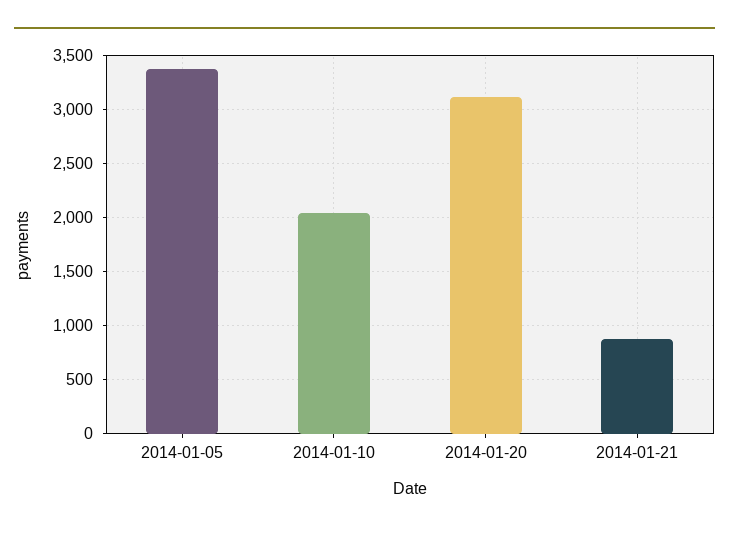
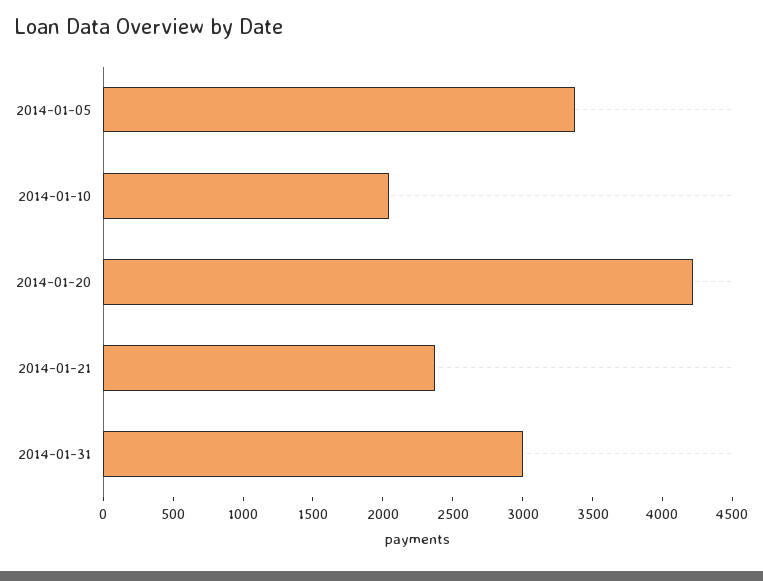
2014-01-20: 3100 -> 4200
2014-01-21: 900 -> 2400
2014-01-31: none -> 3000

